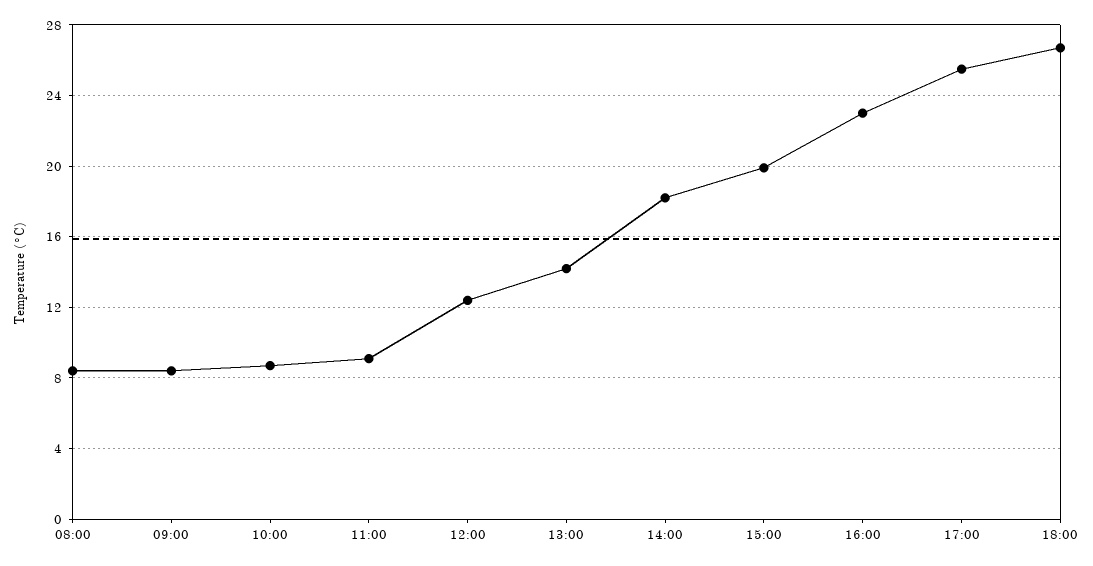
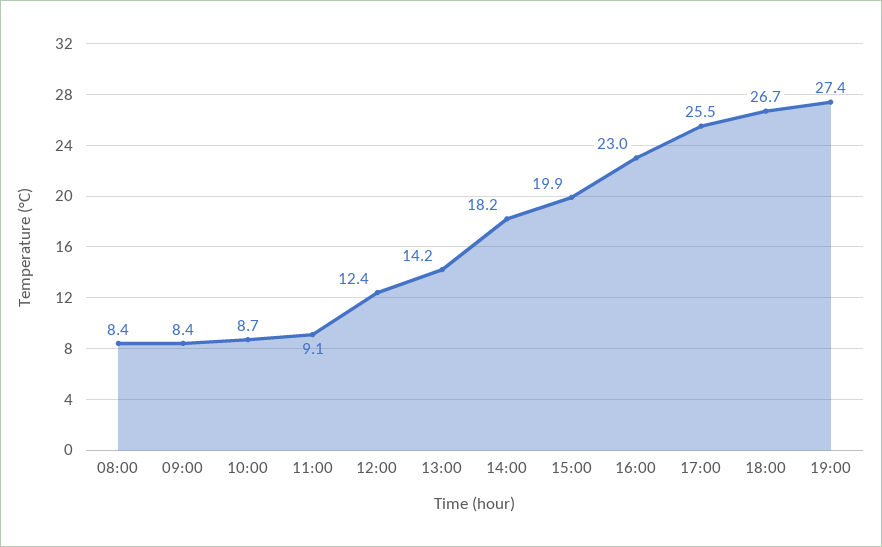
19:00: none -> 27.4

